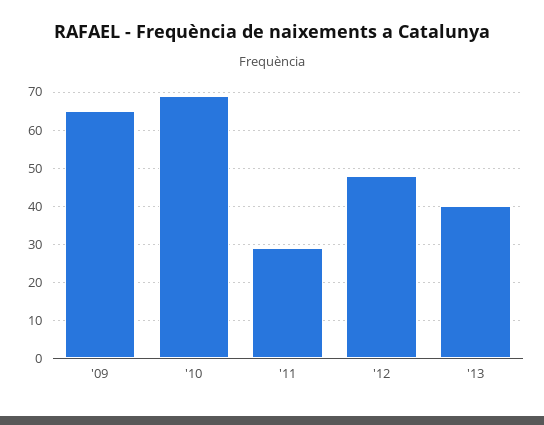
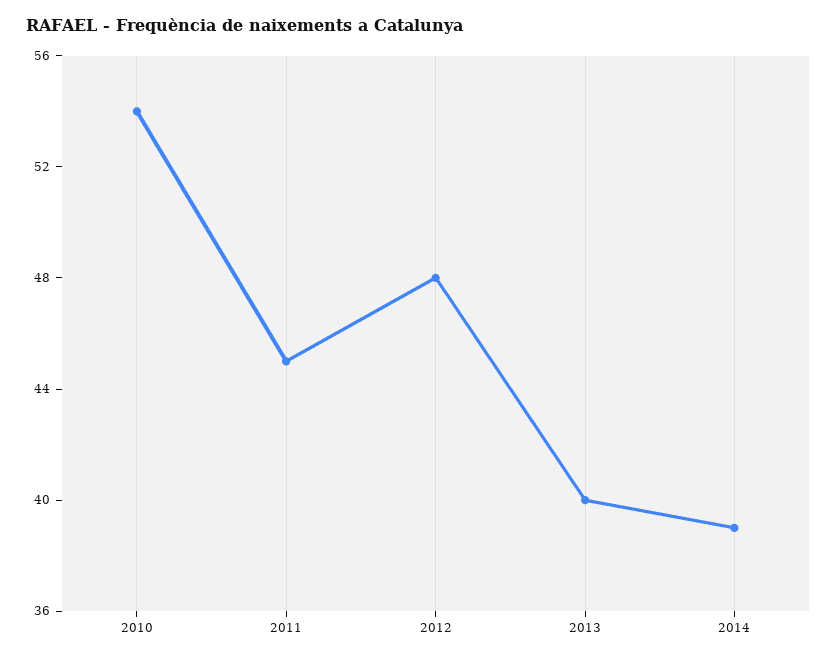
'09: 65 -> none
'10: 70 -> 54
'11: 30 -> 45
2014: none -> 39

